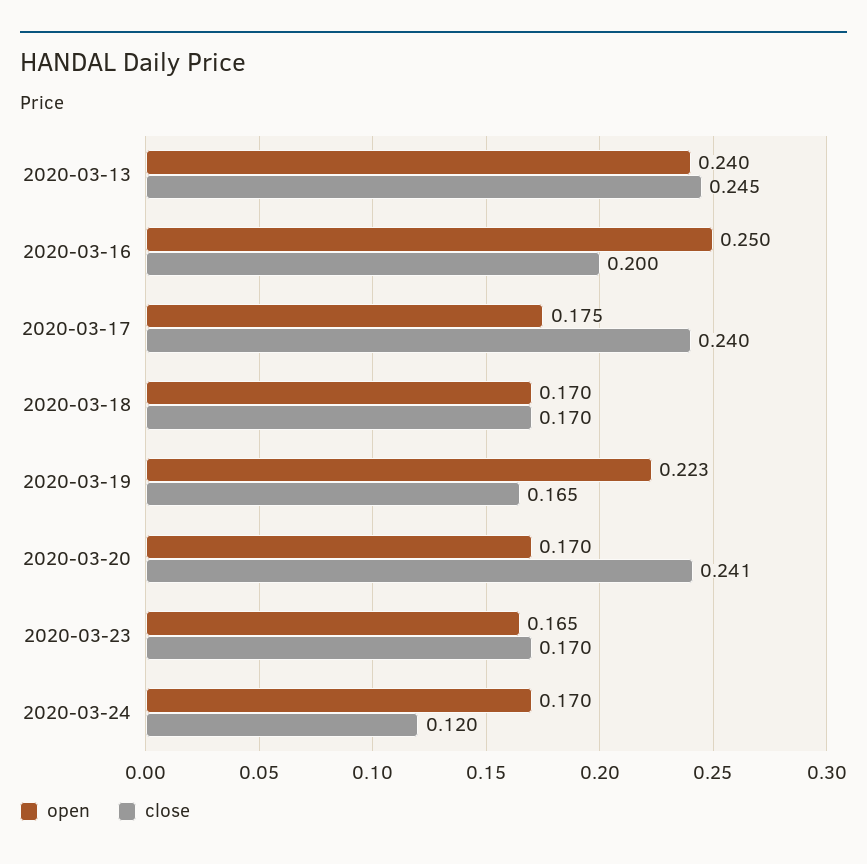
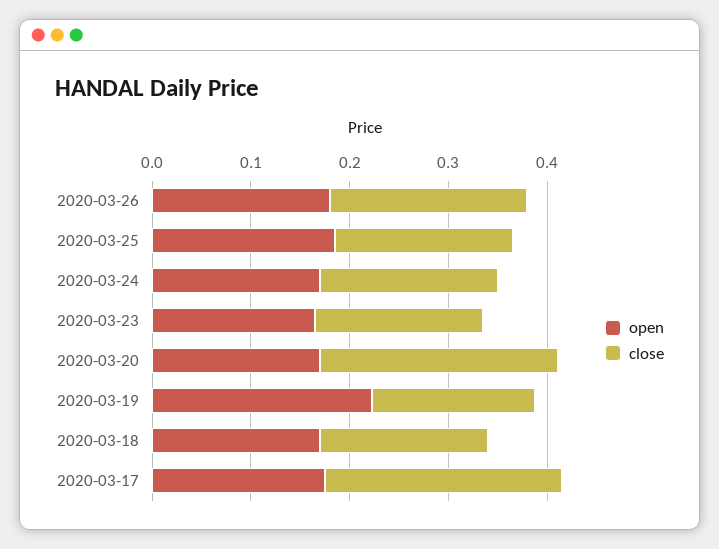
open, 2020-03-13: 0.24 -> none
close, 2020-03-13: 0.245 -> none
open, 2020-03-16: 0.25 -> none
close, 2020-03-16: 0.2 -> none
close, 2020-03-24: 0.12 -> 0.18
open, 2020-03-26: none -> 0.18
close, 2020-03-26: none -> 0.2
open, 2020-03-25: none -> 0.18
close, 2020-03-25: none -> 0.18

